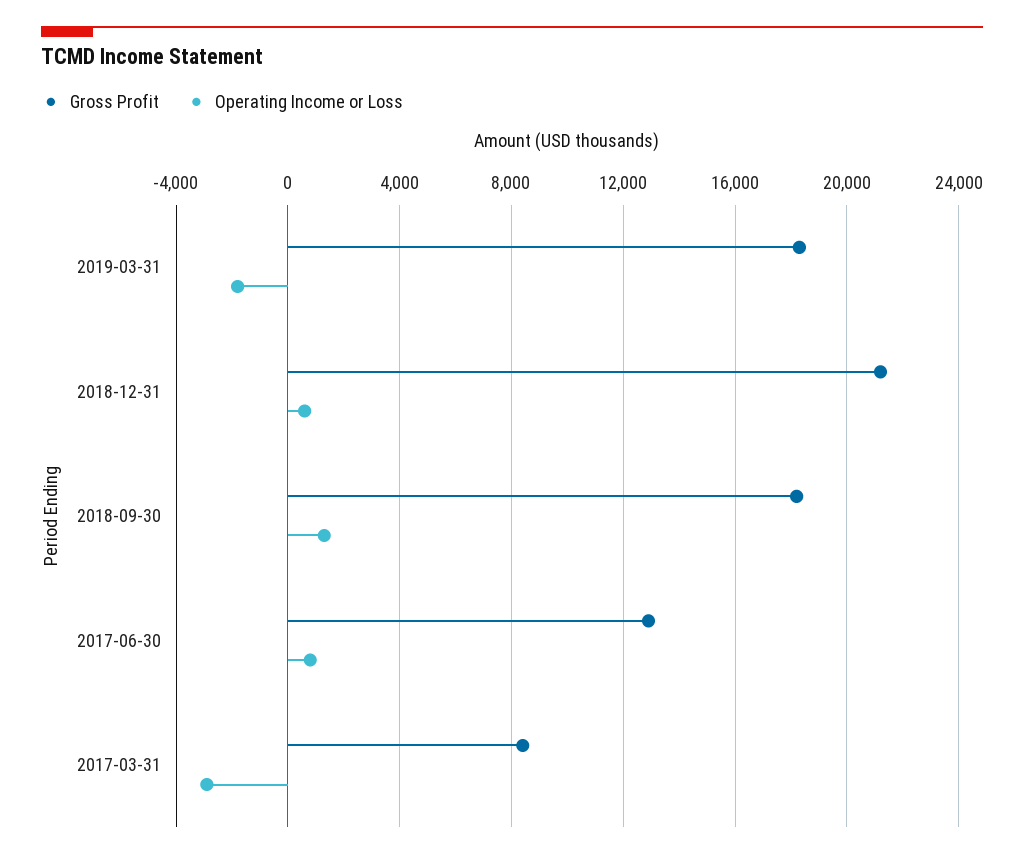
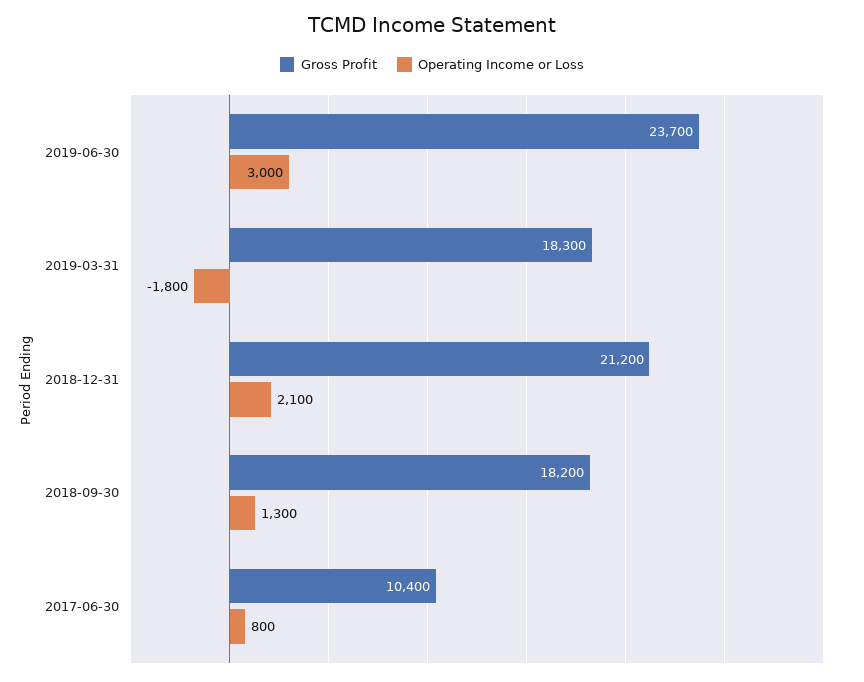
Operating Income or Loss, 2018-12-31: 500 -> 2100
Gross Profit, 2017-06-30: 13000 -> 10400
Gross Profit, 2017-03-31: 8500 -> none
Operating Income or Loss, 2017-03-31: -3000 -> none
Gross Profit, 2019-06-30: none -> 23700
Operating Income or Loss, 2019-06-30: none -> 3000

